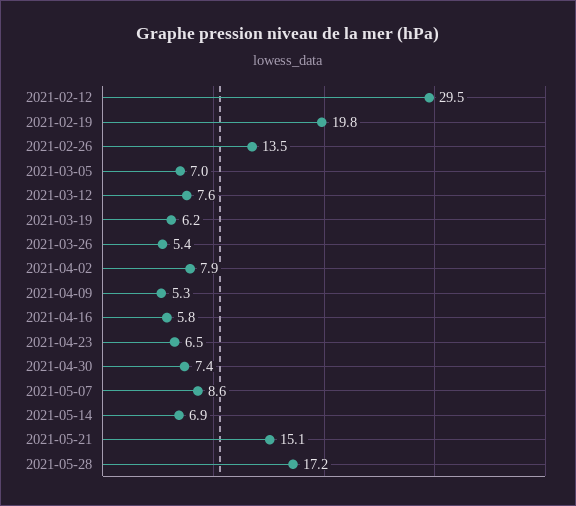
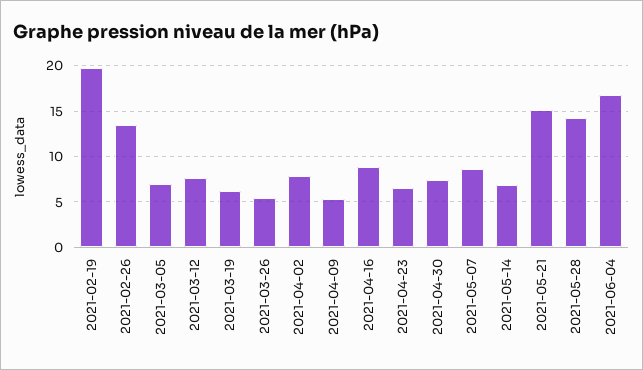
2021-02-12: 29.5 -> none
2021-04-16: 5.8 -> 9
2021-05-28: 17.2 -> 14
2021-06-04: none -> 17

